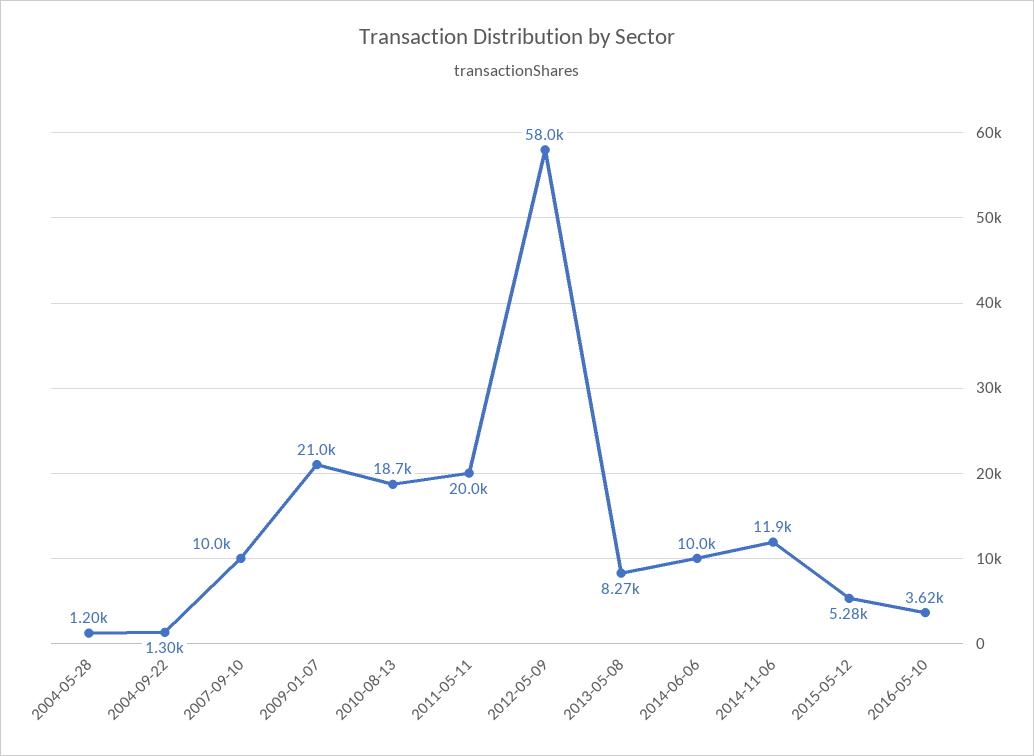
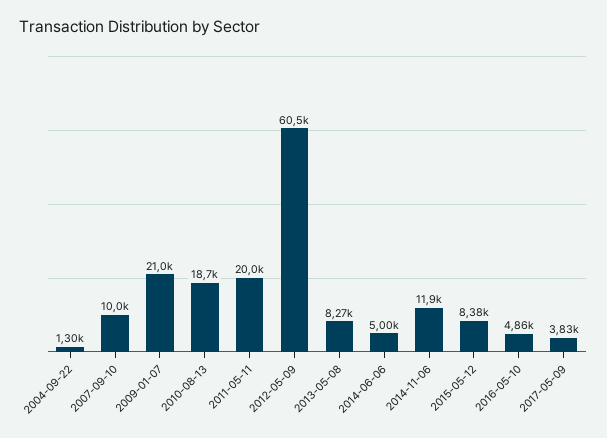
2004-05-28: 1200 -> none
2012-05-09: 58000 -> 60500
2014-06-06: 10000 -> 5000
2015-05-12: 5280 -> 8380
2016-05-10: 3620 -> 4860
2017-05-09: none -> 3830

